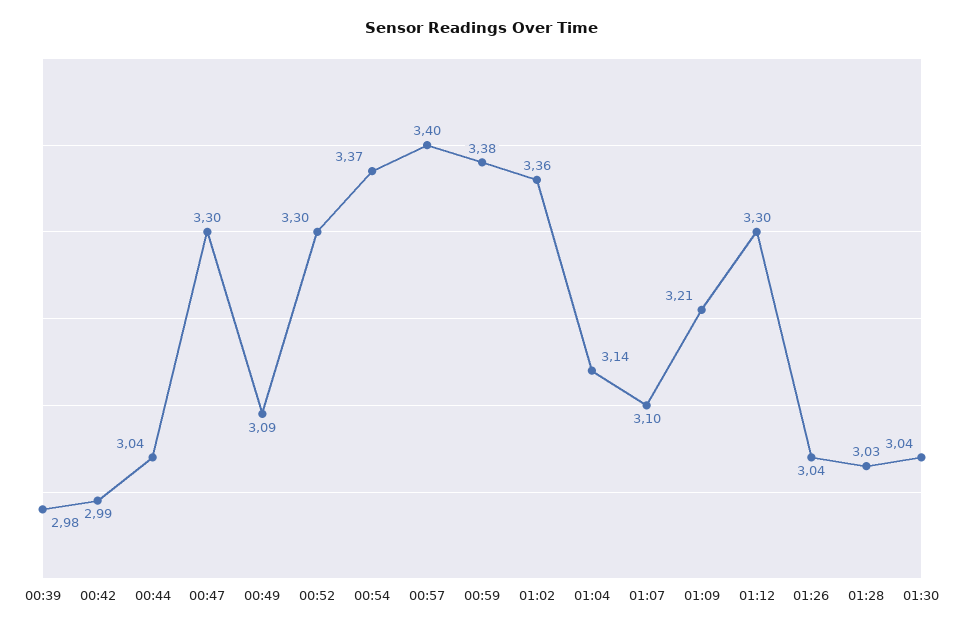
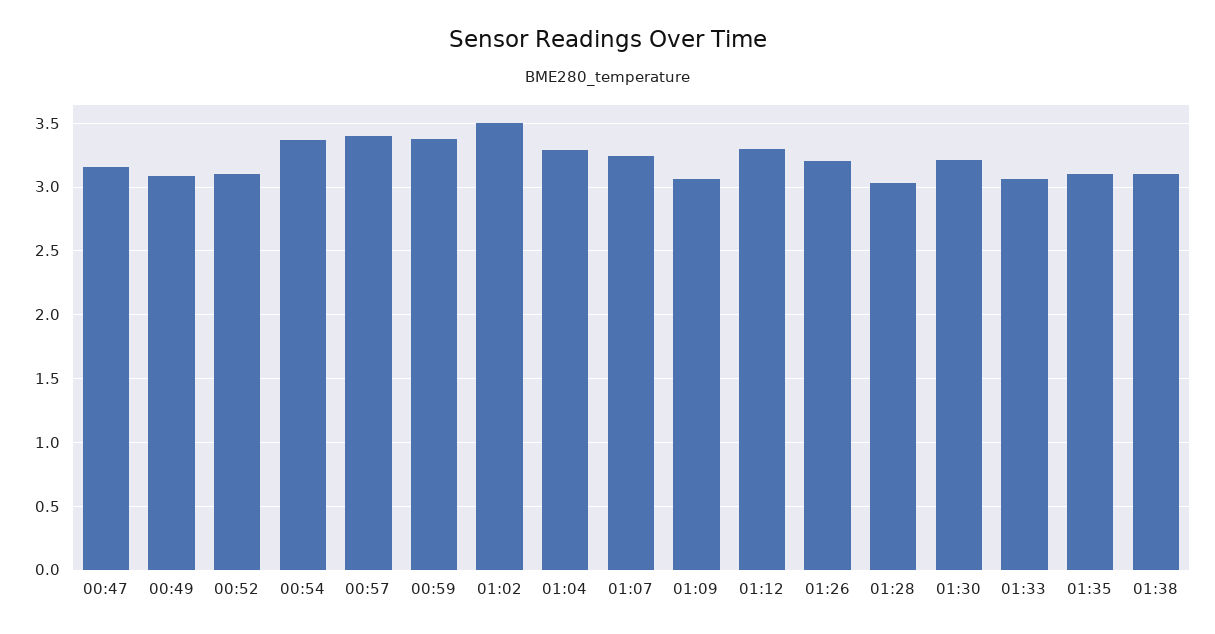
00:39: 2.98 -> none
00:42: 2.99 -> none
00:44: 3.04 -> none
00:47: 3.3 -> 3.15
00:52: 3.3 -> 3.1
01:02: 3.36 -> 3.5
01:04: 3.14 -> 3.3
01:07: 3.1 -> 3.25
01:09: 3.21 -> 3.05
01:26: 3.04 -> 3.2
01:30: 3.04 -> 3.2
01:33: none -> 3.05
01:35: none -> 3.1
01:38: none -> 3.1

